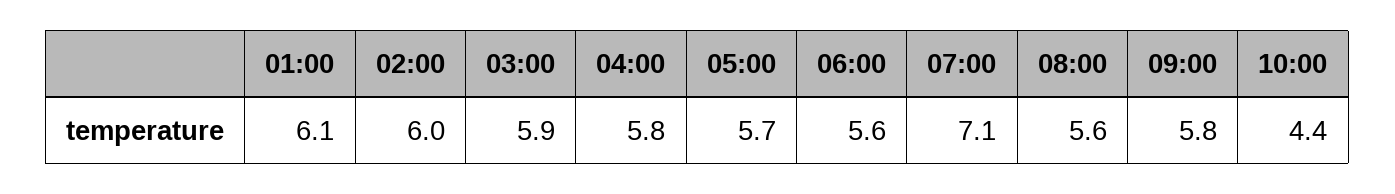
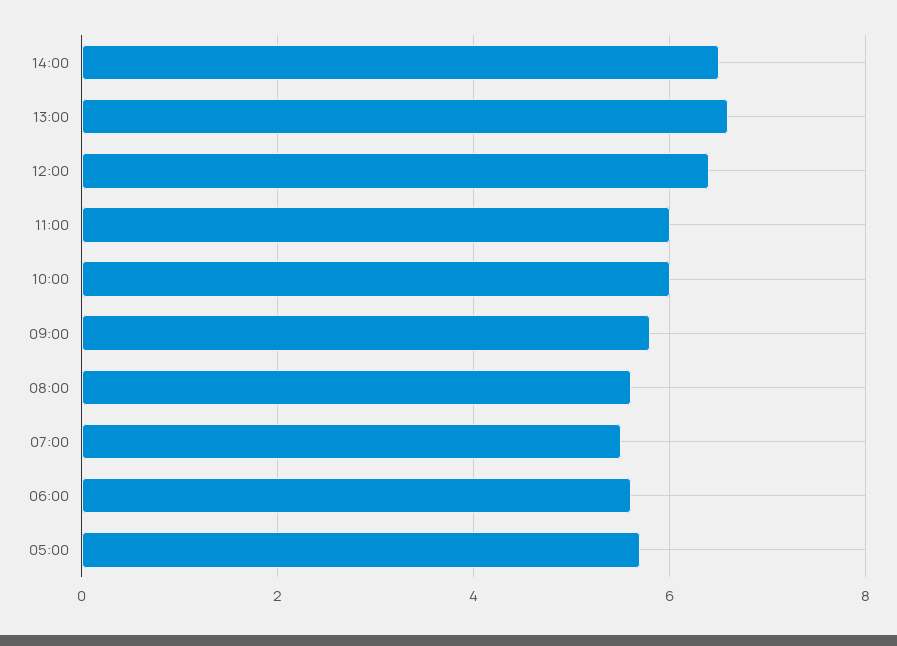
01:00: 6.1 -> none
02:00: 6 -> none
03:00: 5.9 -> none
04:00: 5.8 -> none
07:00: 7.1 -> 5.5
10:00: 4.4 -> 6
14:00: none -> 6.5
13:00: none -> 6.5
12:00: none -> 6.5
11:00: none -> 6

